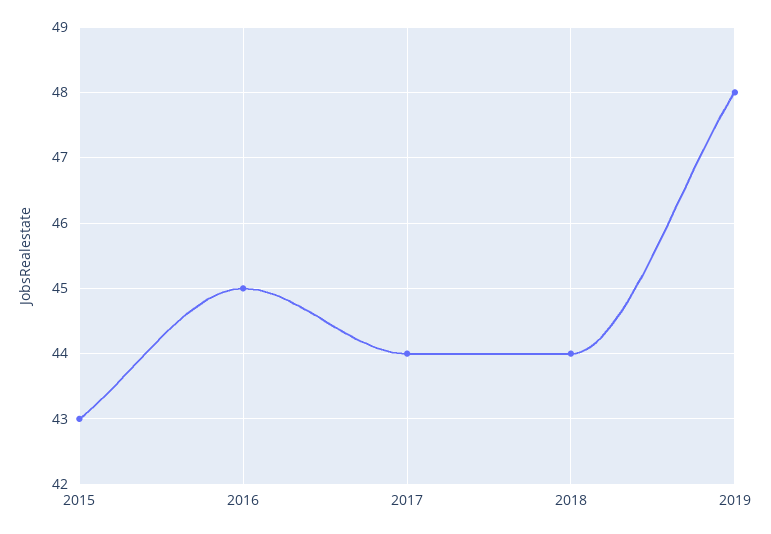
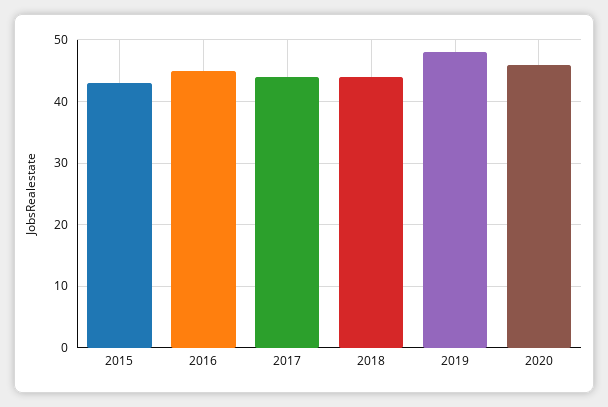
2020: none -> 46

